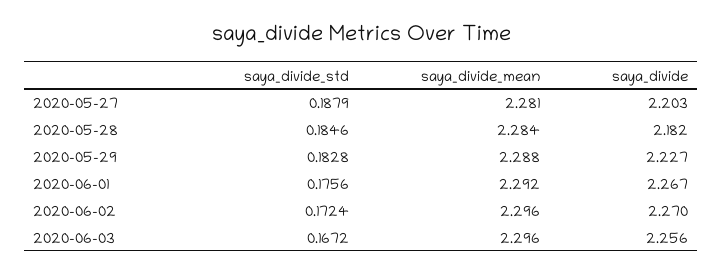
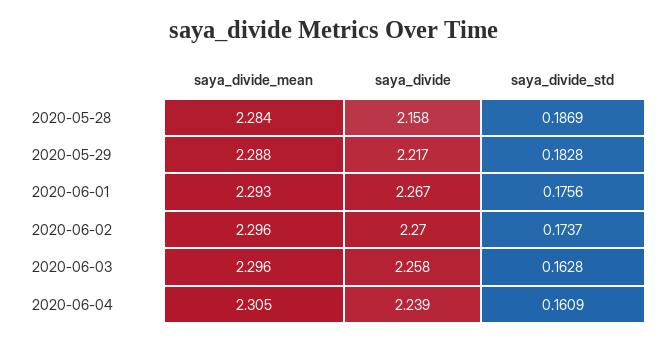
saya_divide_std, 2020-05-27: 0.1879 -> none
saya_divide_mean, 2020-05-27: 2.281 -> none
saya_divide, 2020-05-27: 2.203 -> none
saya_divide_std, 2020-05-28: 0.1846 -> 0.1869
saya_divide, 2020-05-28: 2.182 -> 2.158
saya_divide, 2020-05-29: 2.227 -> 2.217
saya_divide_mean, 2020-06-01: 2.292 -> 2.293
saya_divide_std, 2020-06-02: 0.1724 -> 0.1737
saya_divide_std, 2020-06-03: 0.1672 -> 0.1628
saya_divide, 2020-06-03: 2.256 -> 2.258
saya_divide_mean, 2020-06-04: none -> 2.305
saya_divide, 2020-06-04: none -> 2.239
saya_divide_std, 2020-06-04: none -> 0.1609

